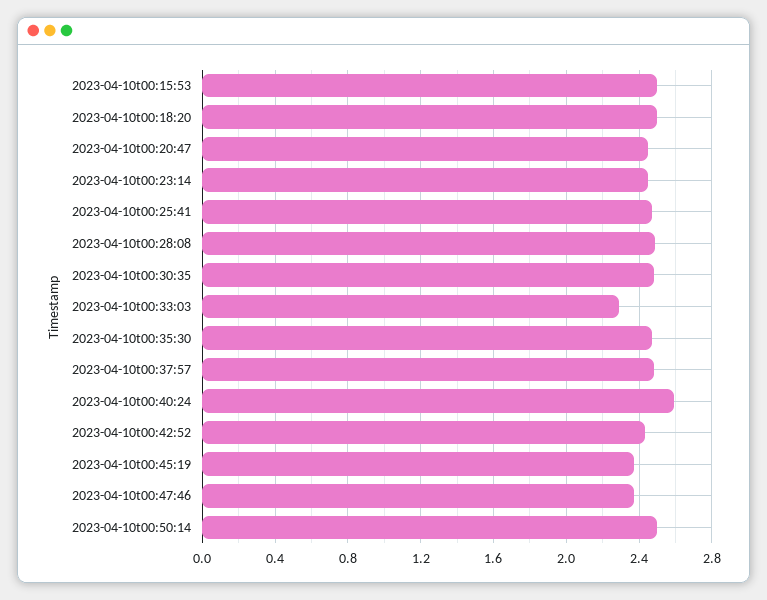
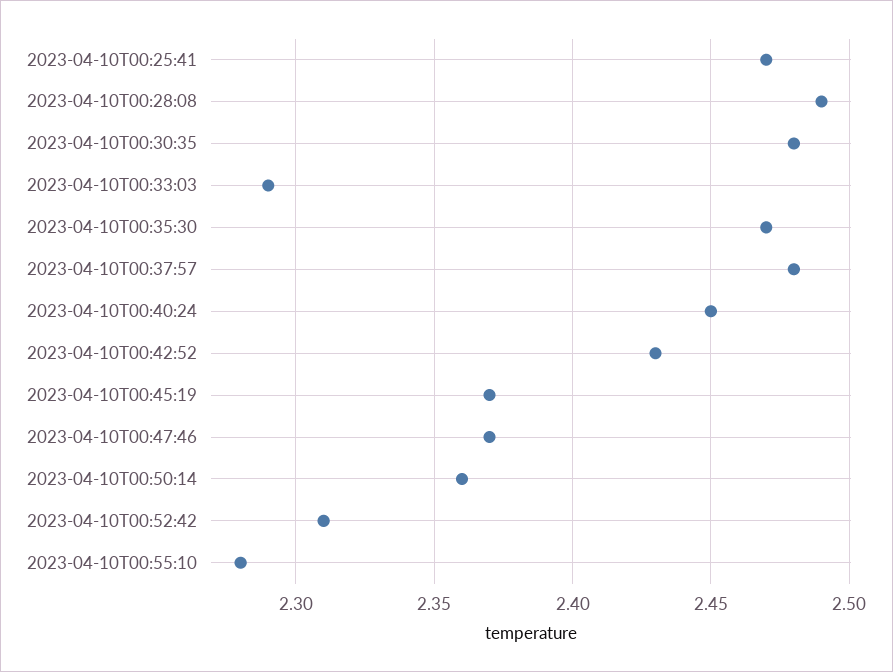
2023-04-10t00:15:53: 2.5 -> none
2023-04-10t00:18:20: 2.5 -> none
2023-04-10t00:20:47: 2.45 -> none
2023-04-10t00:23:14: 2.45 -> none
2023-04-10t00:40:24: 2.6 -> 2.45
2023-04-10t00:50:14: 2.5 -> 2.36
2023-04-10T00:52:42: none -> 2.31
2023-04-10T00:55:10: none -> 2.28

